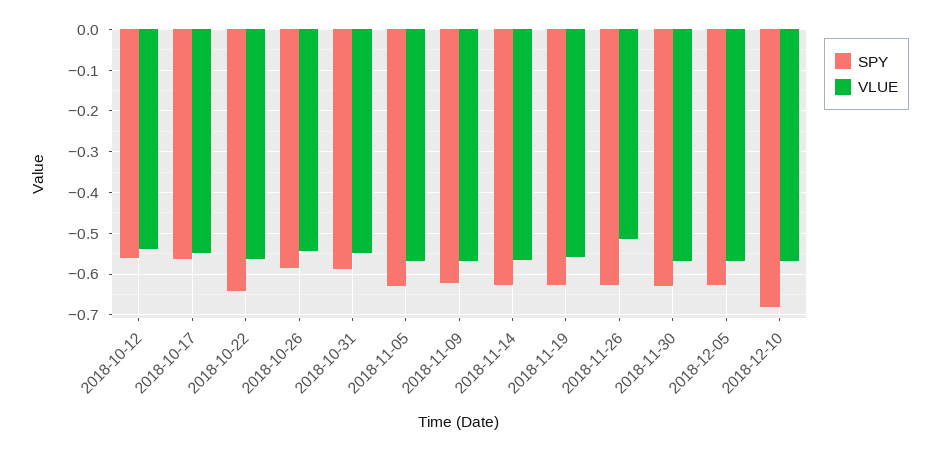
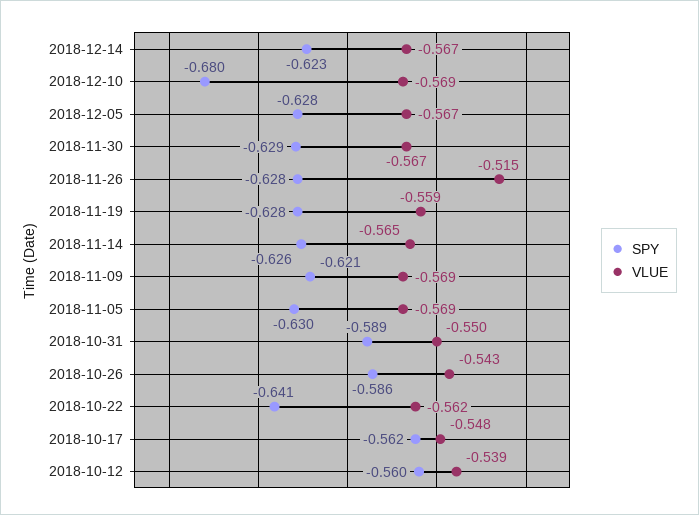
SPY, 2018-12-14: none -> -0.623
VLUE, 2018-12-14: none -> -0.567

